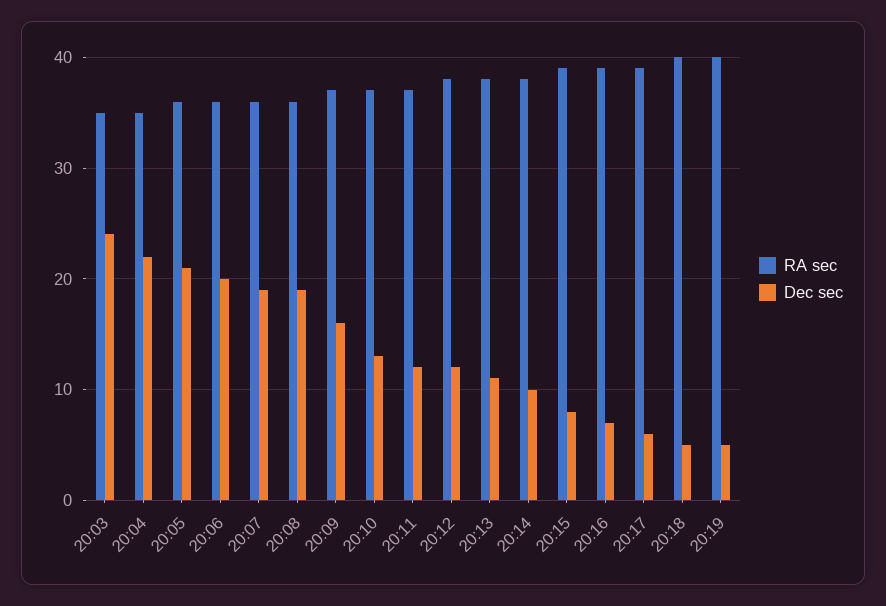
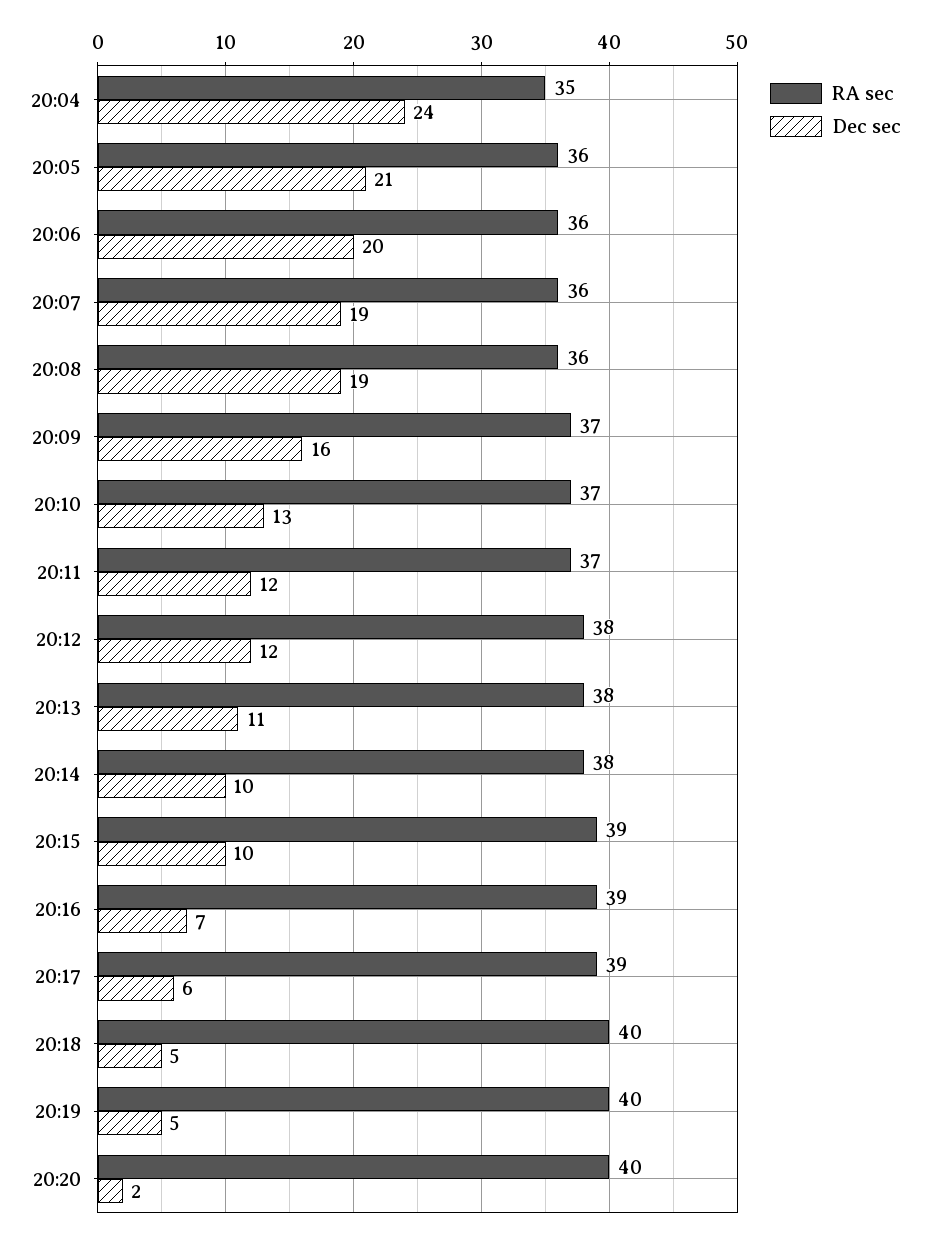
RA sec, 20:03: 35 -> none
Dec sec, 20:03: 24 -> none
Dec sec, 20:04: 22 -> 24
Dec sec, 20:15: 8 -> 10
RA sec, 20:20: none -> 40
Dec sec, 20:20: none -> 2

